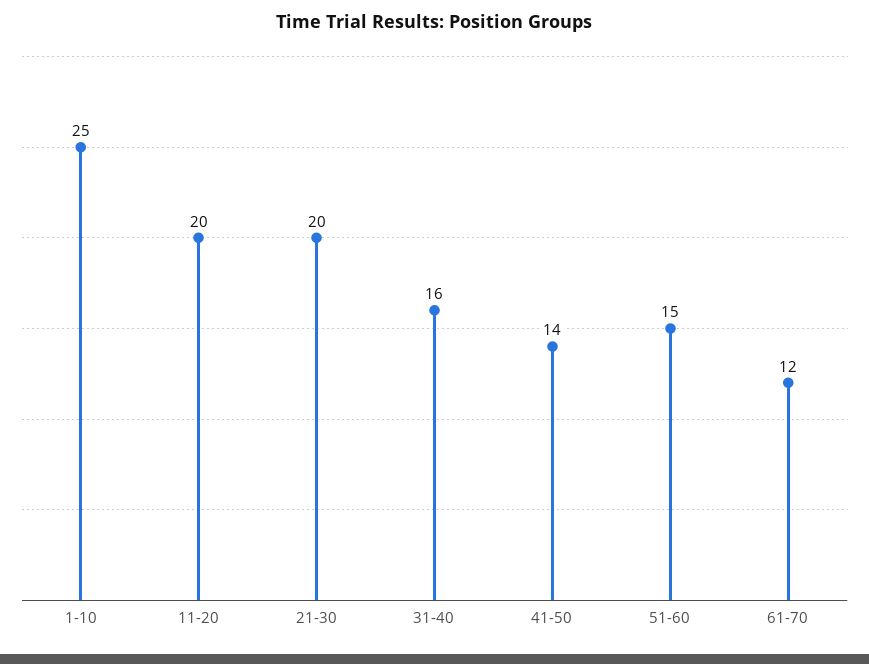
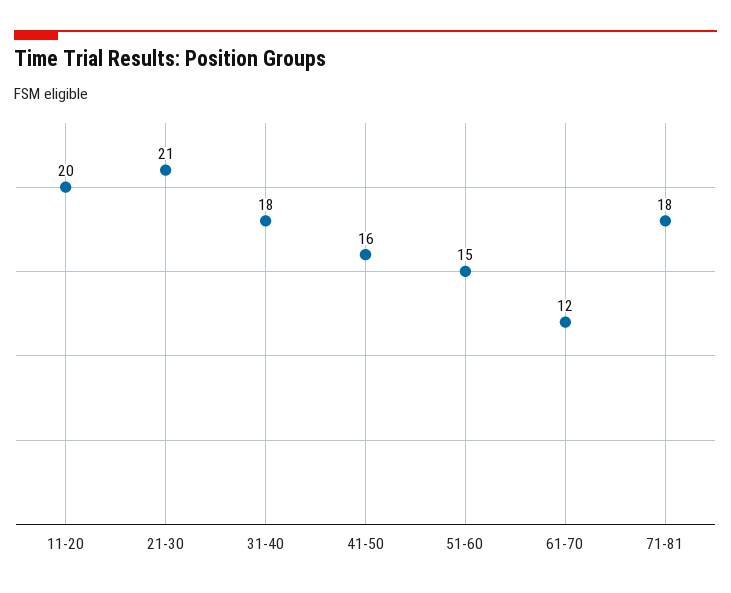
1-10: 25 -> none
21-30: 20 -> 21
31-40: 16 -> 18
41-50: 14 -> 16
71-81: none -> 18

